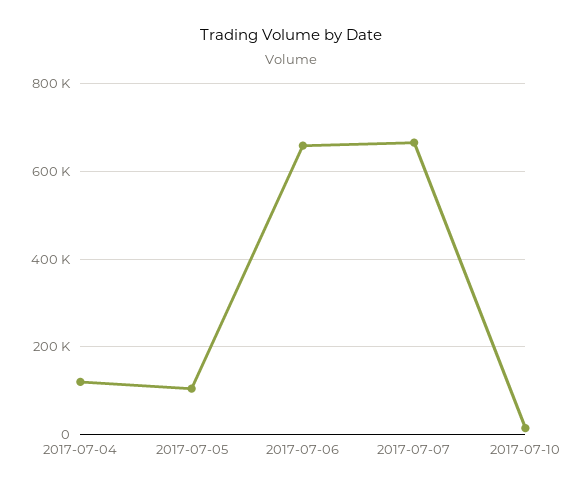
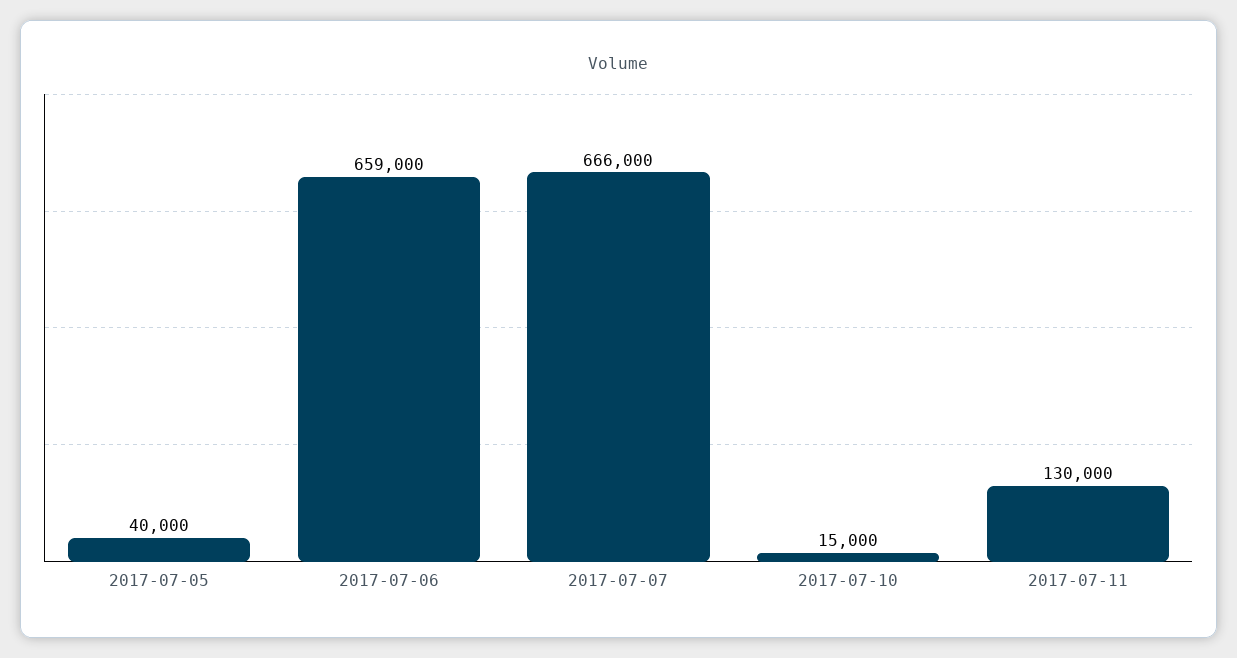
2017-07-04: 120000 -> none
2017-07-05: 100000 -> 40000
2017-07-11: none -> 130000

